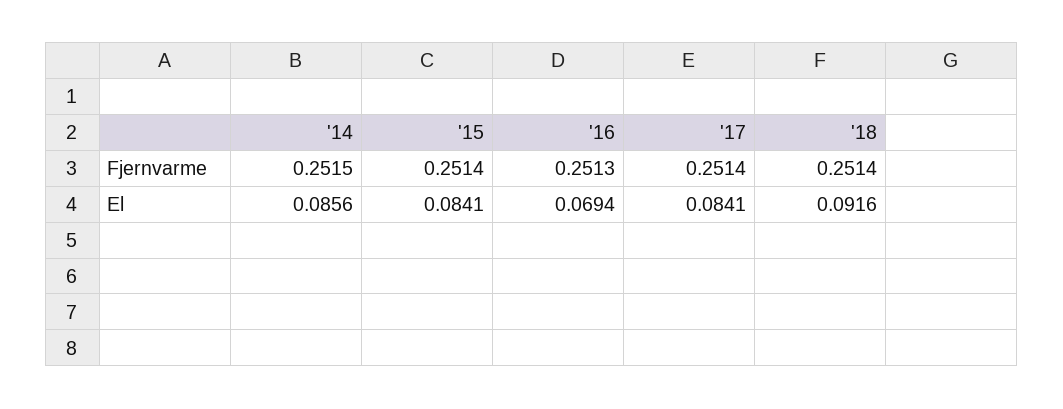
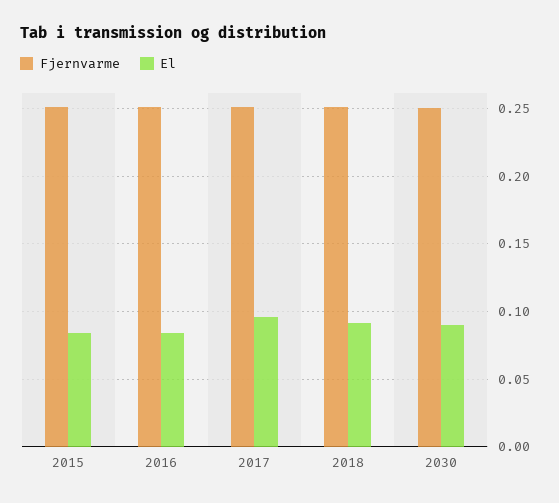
Fjernvarme, '14: 0.2515 -> none
El, '14: 0.0856 -> none
El, '16: 0.0694 -> 0.085
El, '17: 0.0841 -> 0.095
Fjernvarme, 2030: none -> 0.25
El, 2030: none -> 0.09

